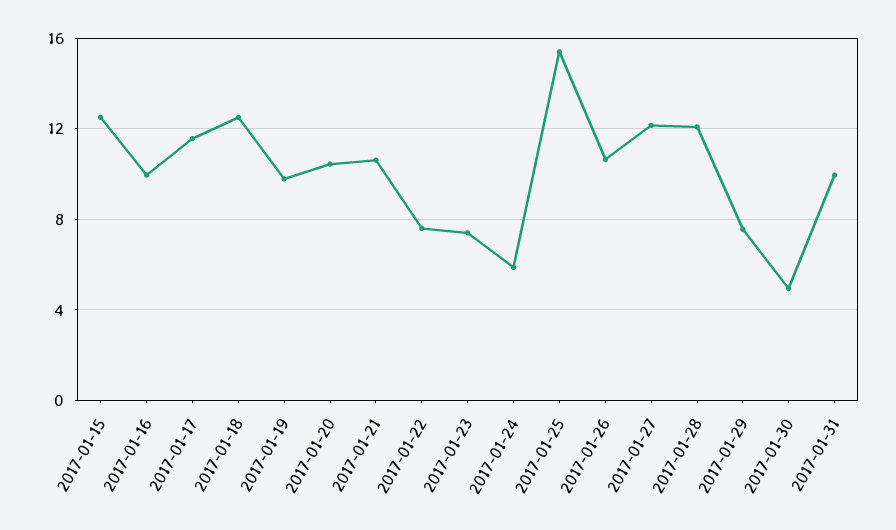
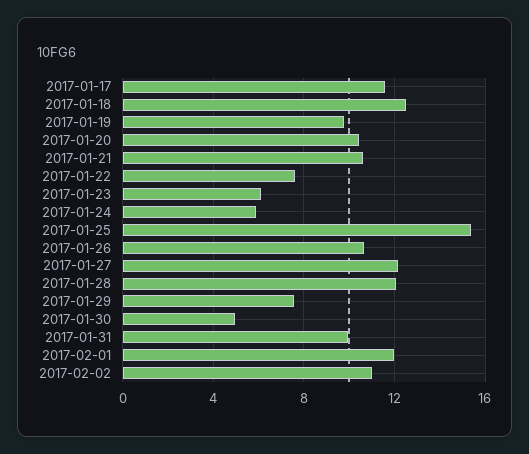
2017-01-15: 12.5 -> none
2017-01-16: 10 -> none
2017-01-23: 7.5 -> 6
2017-02-01: none -> 12
2017-02-02: none -> 11

